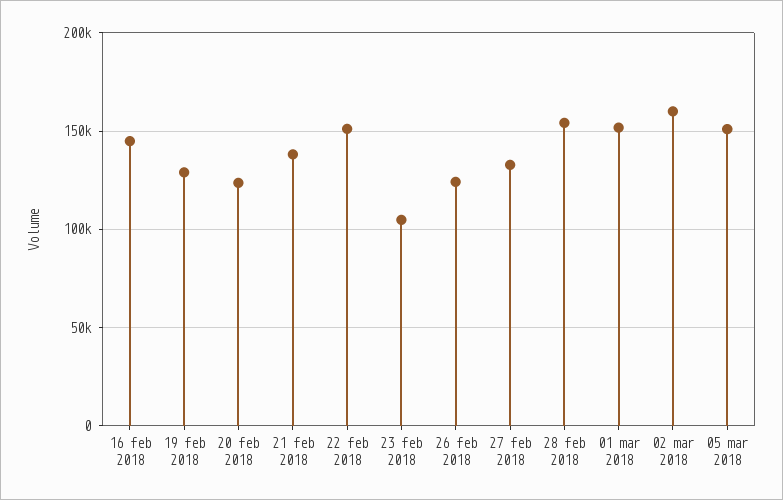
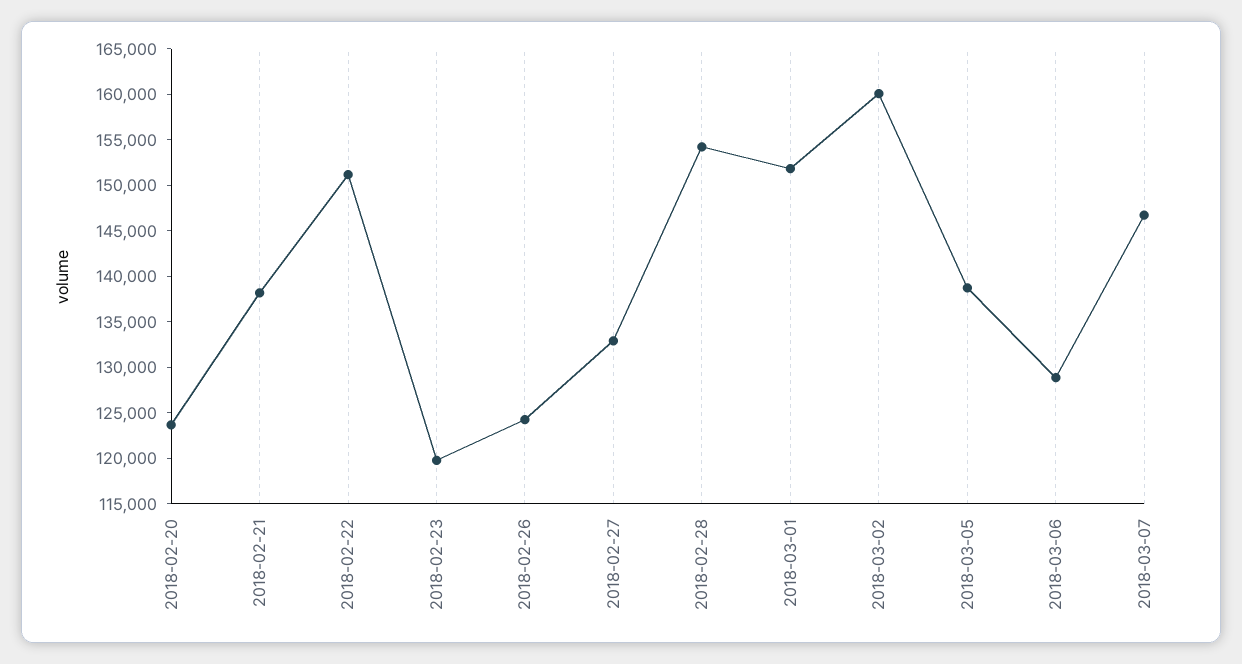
16 feb 2018: 145000 -> none
19 feb 2018: 130000 -> none
23 feb 2018: 105000 -> 120000
05 mar 2018: 150000 -> 139000
2018-03-06: none -> 129000
2018-03-07: none -> 147000

